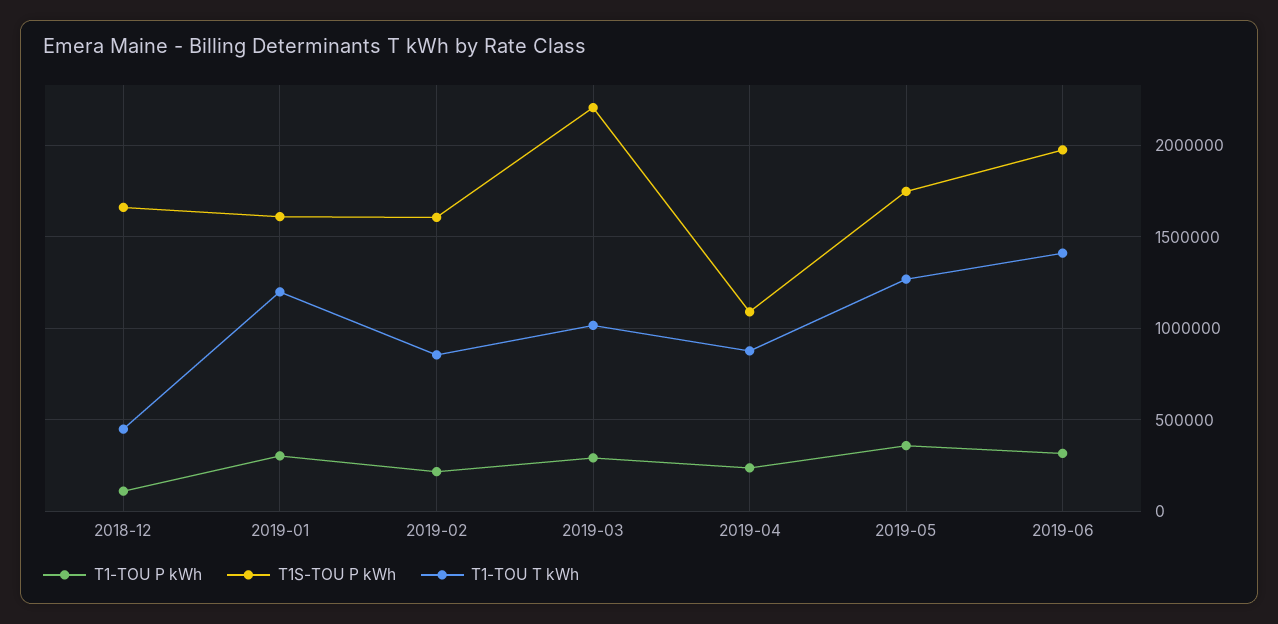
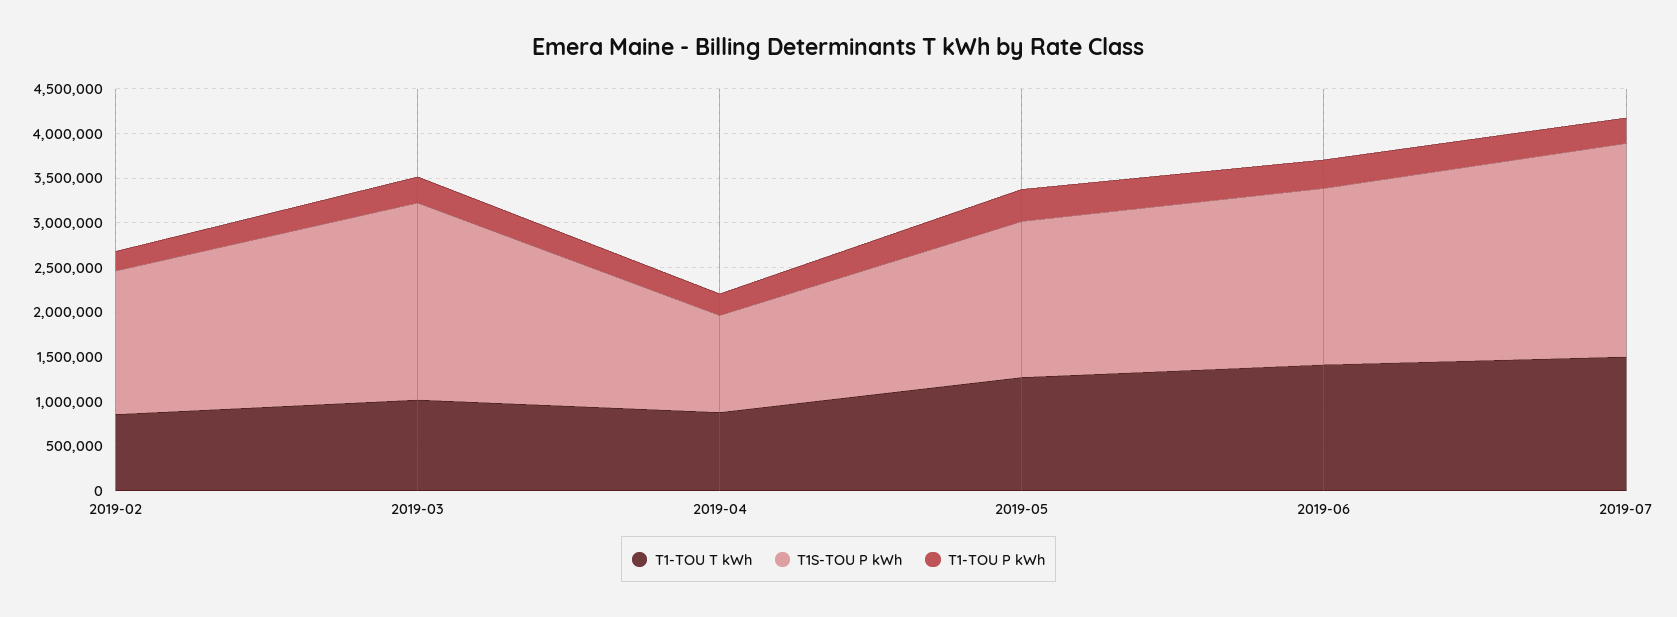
T1-TOU P kWh, 2018-12: 100000 -> none
T1S-TOU P kWh, 2018-12: 1650000 -> none
T1-TOU T kWh, 2018-12: 450000 -> none
T1-TOU P kWh, 2019-01: 300000 -> none
T1S-TOU P kWh, 2019-01: 1600000 -> none
T1-TOU T kWh, 2019-01: 1200000 -> none
T1-TOU T kWh, 2019-07: none -> 1500000
T1S-TOU P kWh, 2019-07: none -> 2400000
T1-TOU P kWh, 2019-07: none -> 300000

